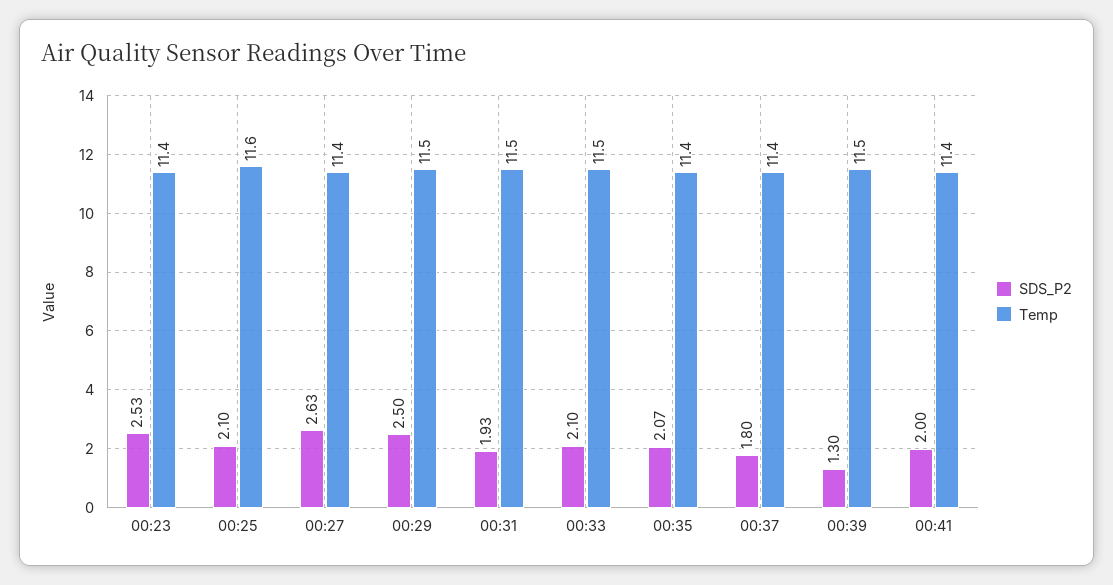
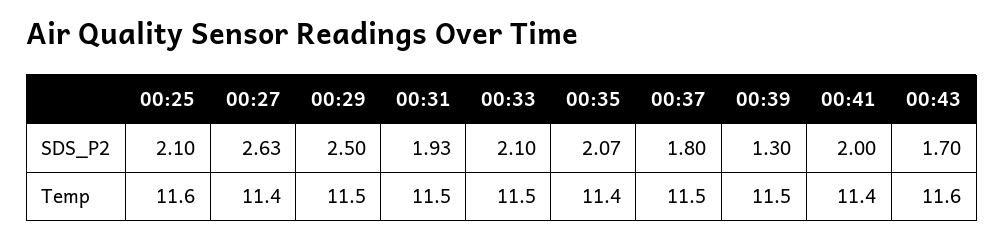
SDS_P2, 00:23: 2.53 -> none
Temp, 00:23: 11.4 -> none
Temp, 00:37: 11.4 -> 11.5
SDS_P2, 00:43: none -> 1.7
Temp, 00:43: none -> 11.6

